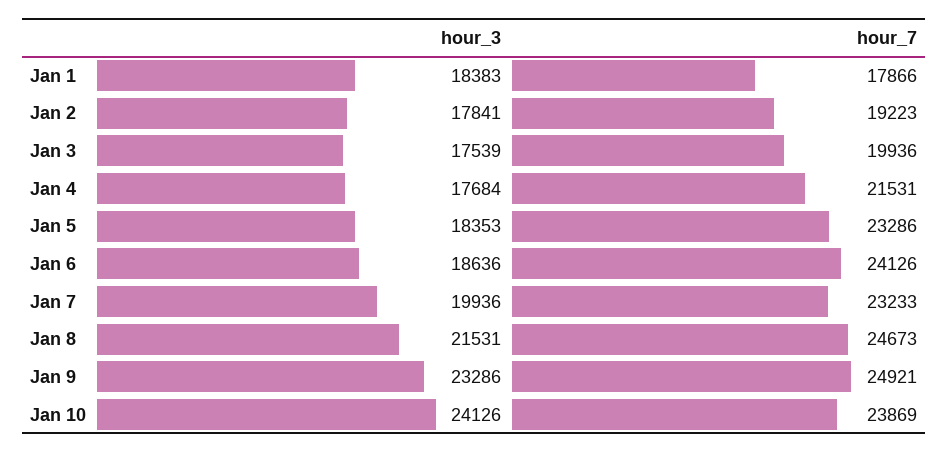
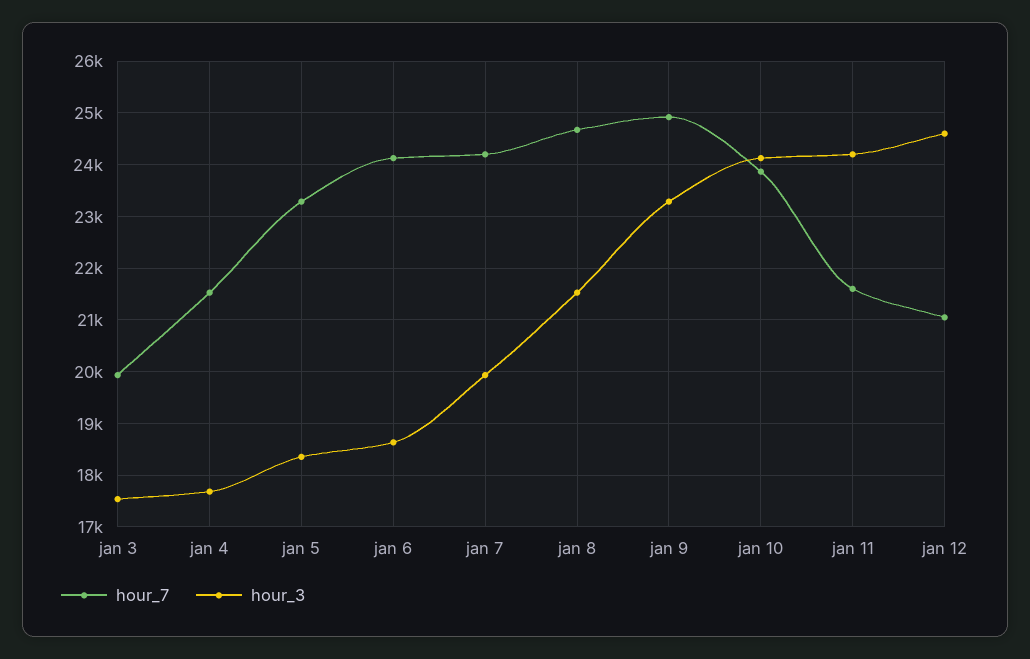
hour_3, Jan 1: 18383 -> none
hour_7, Jan 1: 17866 -> none
hour_3, Jan 2: 17841 -> none
hour_7, Jan 2: 19223 -> none
hour_7, Jan 7: 23233 -> 24200
hour_7, jan 11: none -> 21600
hour_3, jan 11: none -> 24200
hour_7, jan 12: none -> 21000
hour_3, jan 12: none -> 24600

